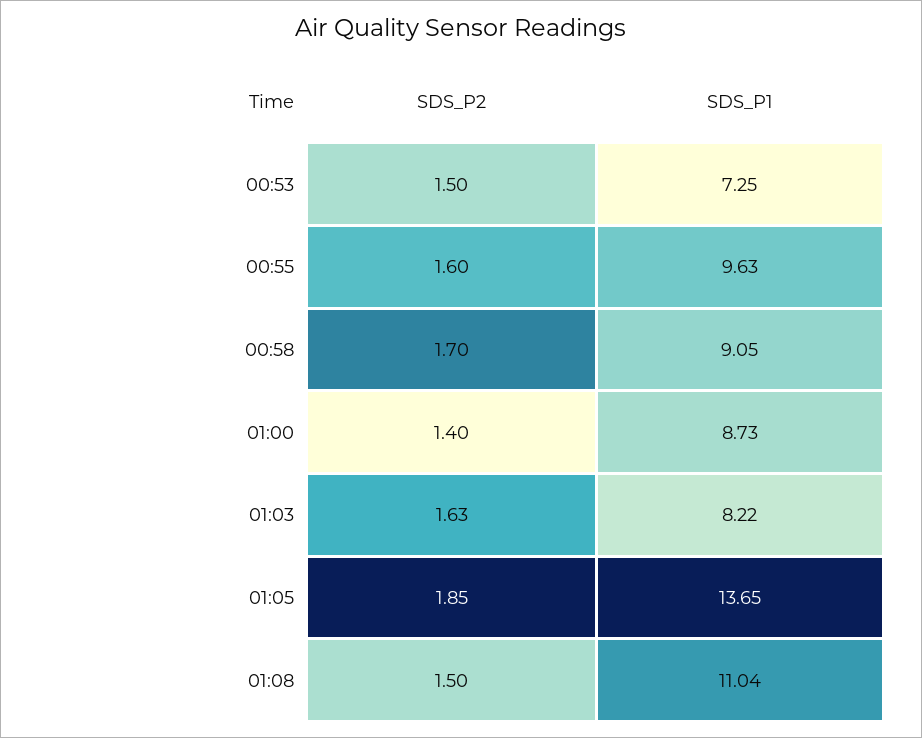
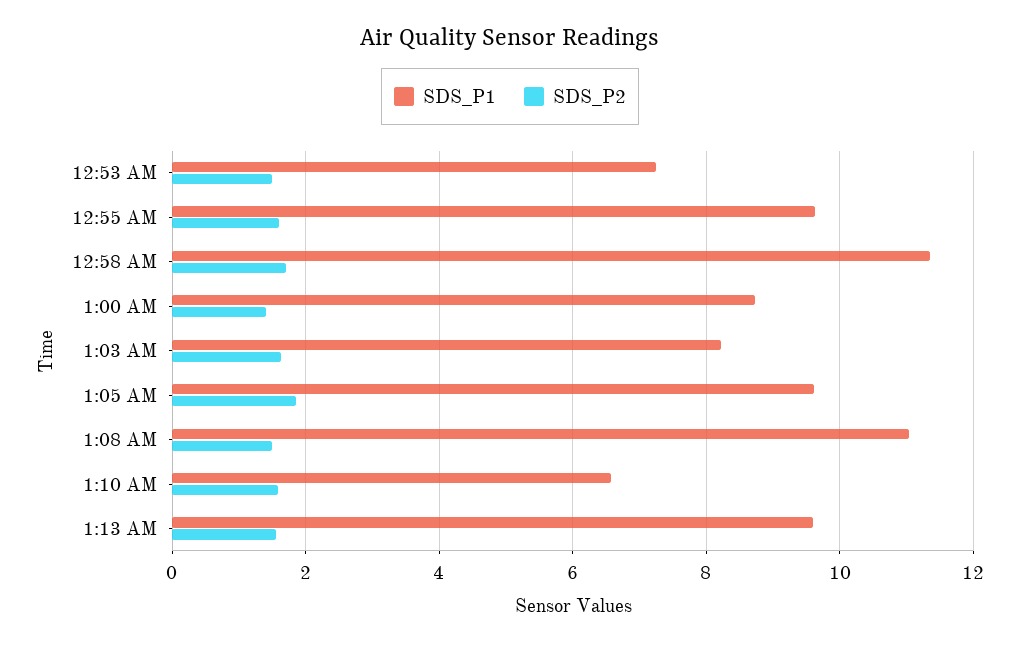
SDS_P1, 00:58: 9.05 -> 11.4
SDS_P1, 01:05: 13.65 -> 9.6
SDS_P1, 1:10 AM: none -> 6.6
SDS_P2, 1:10 AM: none -> 1.6
SDS_P1, 1:13 AM: none -> 9.6
SDS_P2, 1:13 AM: none -> 1.6

